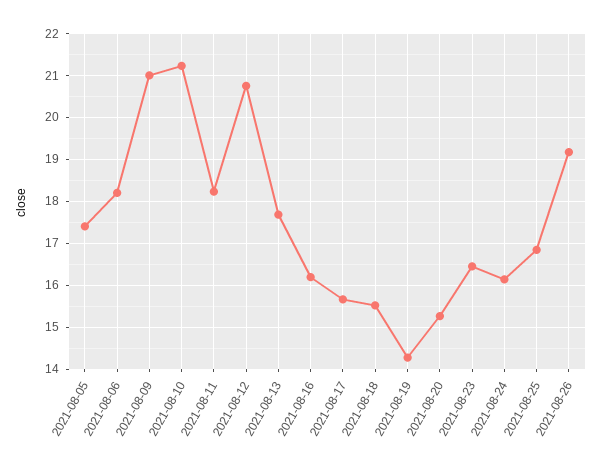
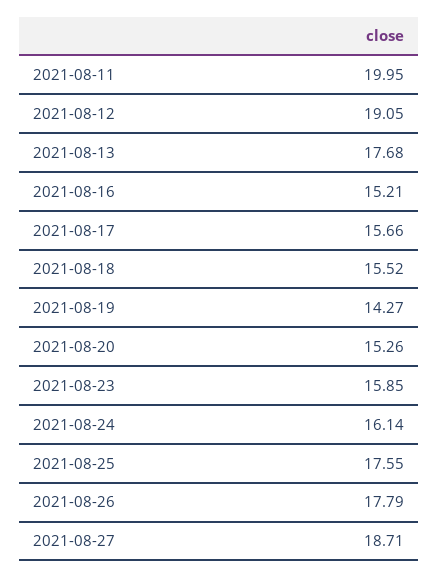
2021-08-05: 17.4 -> none
2021-08-06: 18.2 -> none
2021-08-09: 21 -> none
2021-08-10: 21.2 -> none
2021-08-11: 18.2 -> 19.95
2021-08-12: 20.8 -> 19.05
2021-08-16: 16.2 -> 15.21
2021-08-23: 16.4 -> 15.85
2021-08-25: 16.8 -> 17.55
2021-08-26: 19.2 -> 17.79
2021-08-27: none -> 18.71

